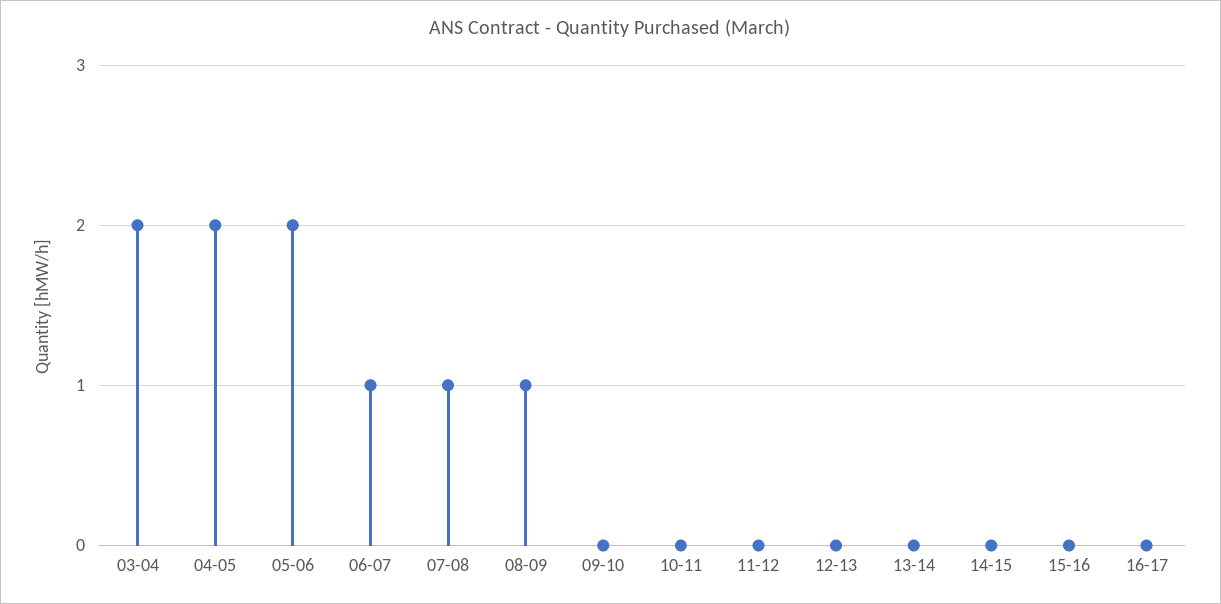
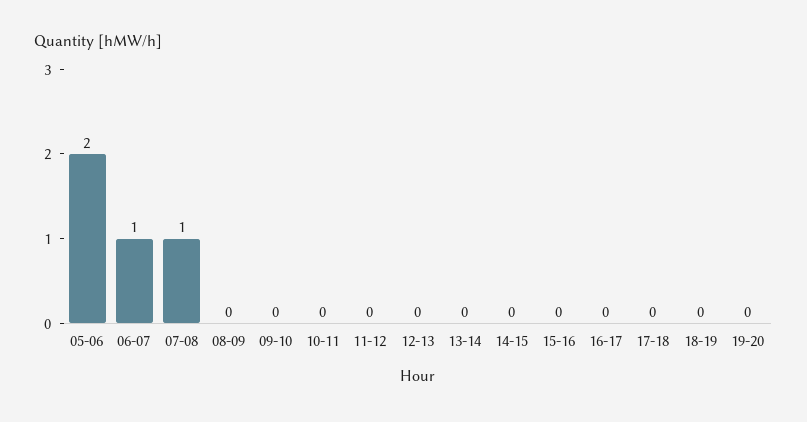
03-04: 2 -> none
04-05: 2 -> none
08-09: 1 -> 0
17-18: none -> 0
18-19: none -> 0
19-20: none -> 0

